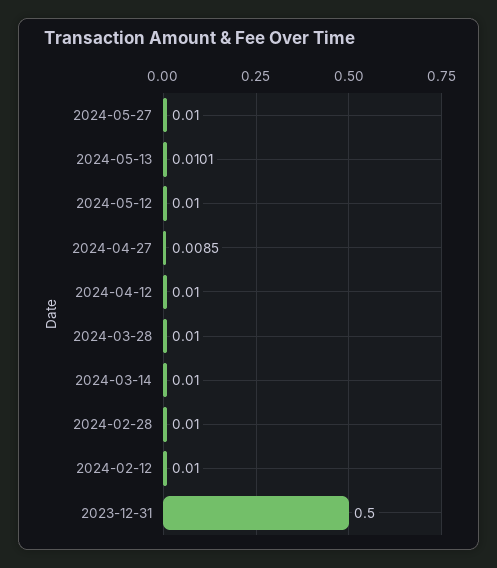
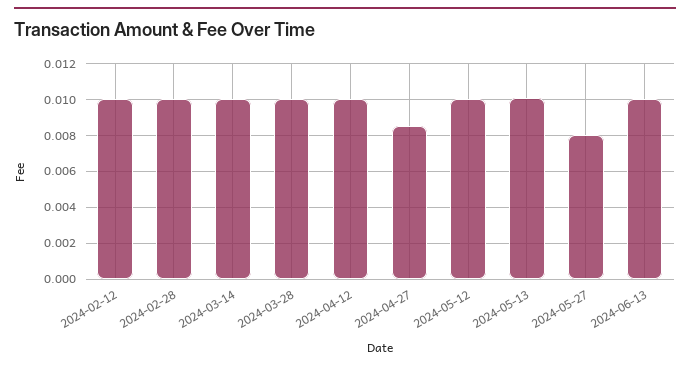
2024-05-27: 0.01 -> 0.008
2023-12-31: 0.5 -> none
2024-06-13: none -> 0.01

